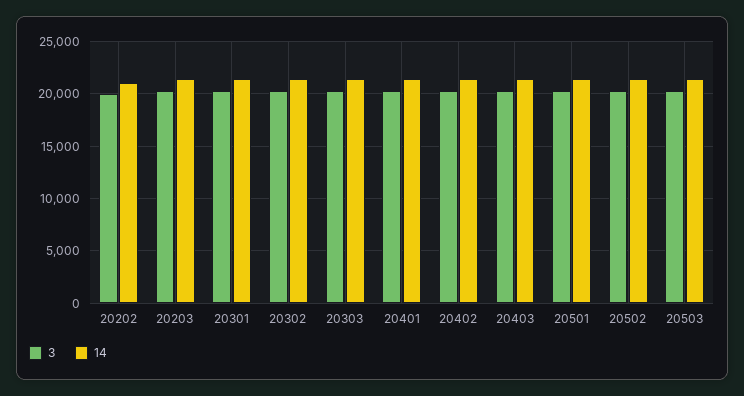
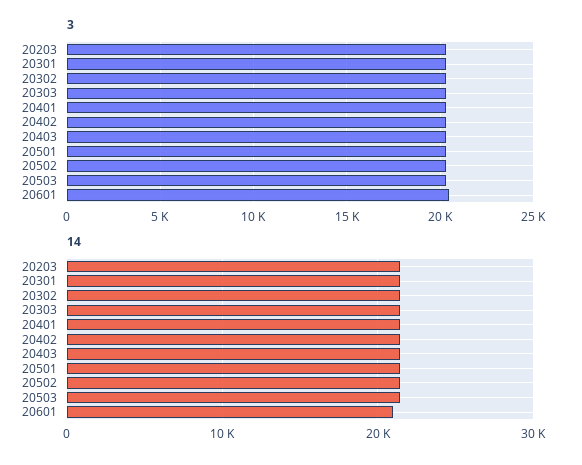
3, 20202: 20000 -> none
14, 20202: 21000 -> none
3, 20601: none -> 20500
14, 20601: none -> 21000

